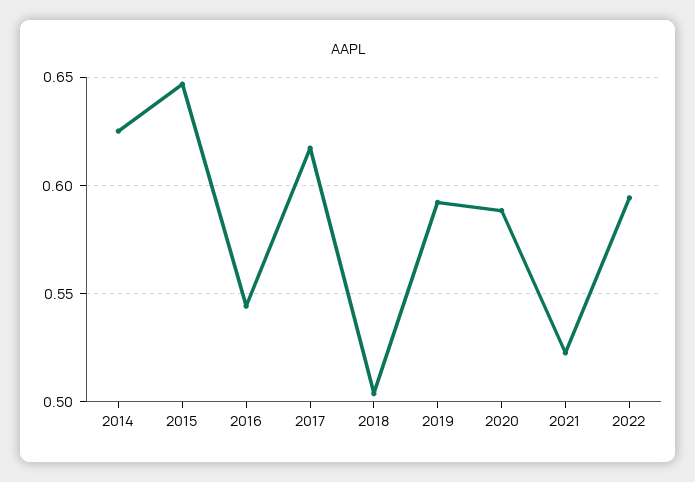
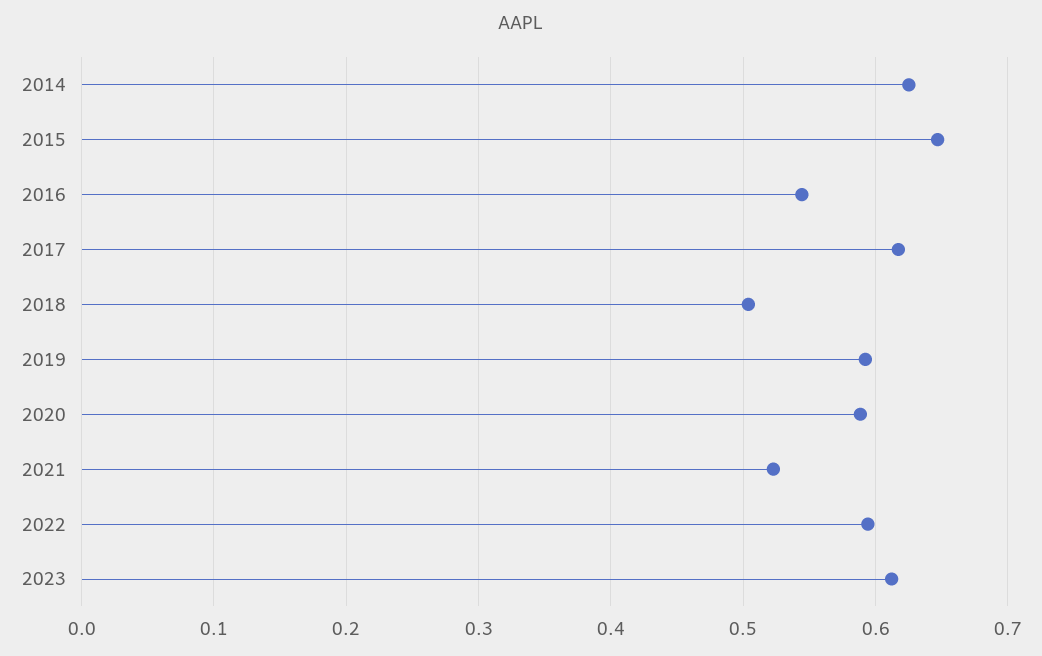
2023: none -> 0.61

